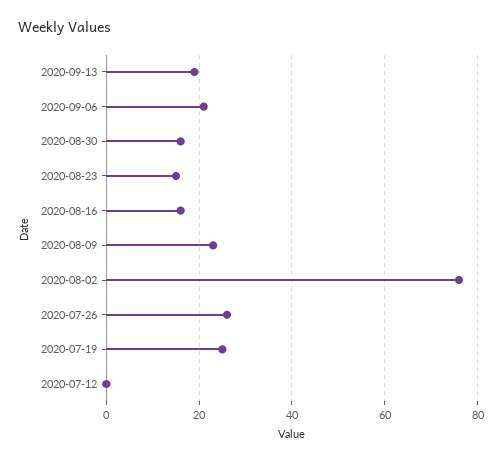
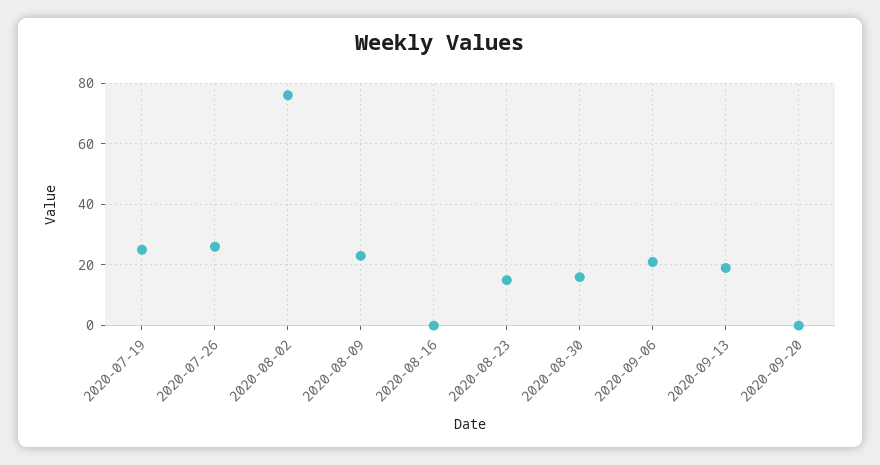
2020-08-16: 15 -> 0
2020-07-12: 0 -> none
2020-09-20: none -> 0

